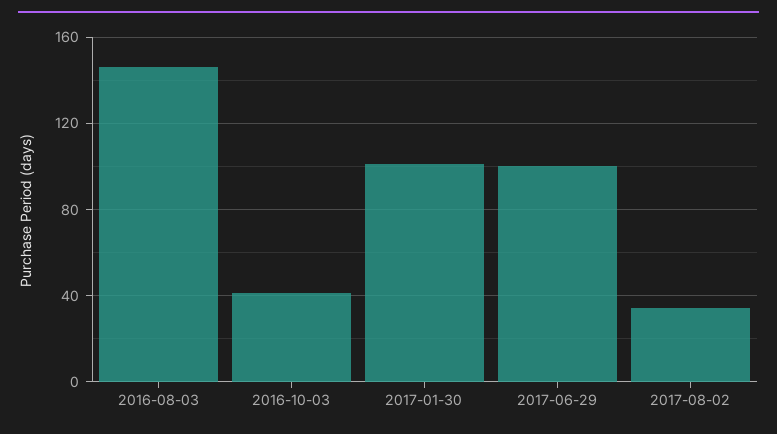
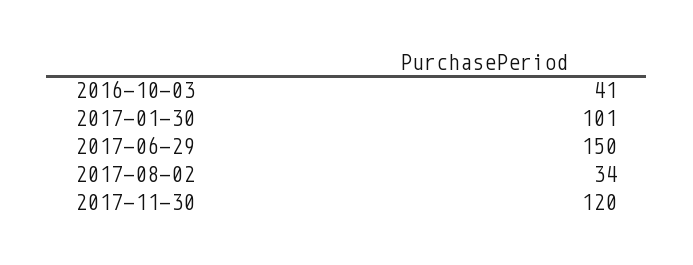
2016-08-03: 145 -> none
2017-06-29: 100 -> 150
2017-11-30: none -> 120

